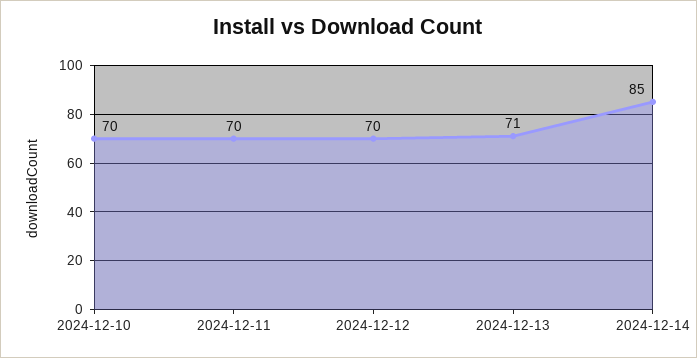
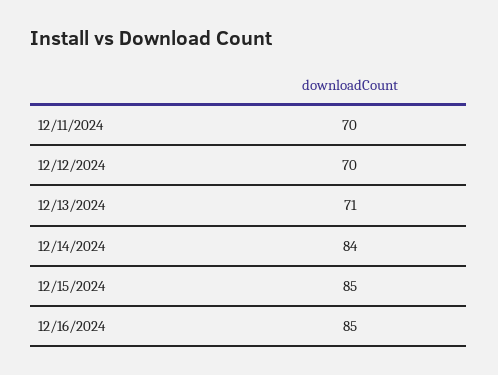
2024-12-10: 70 -> none
2024-12-14: 85 -> 84
12/15/2024: none -> 85
12/16/2024: none -> 85

